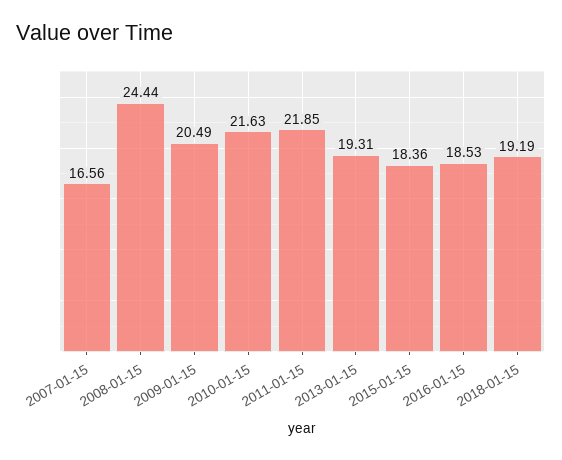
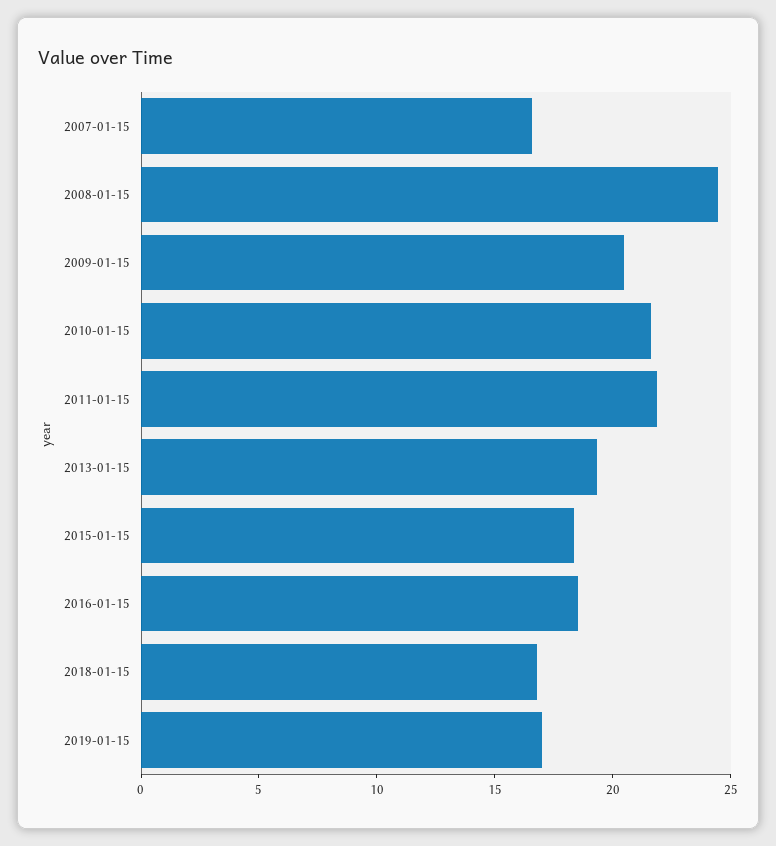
2018-01-15: 19.19 -> 17
2019-01-15: none -> 17

